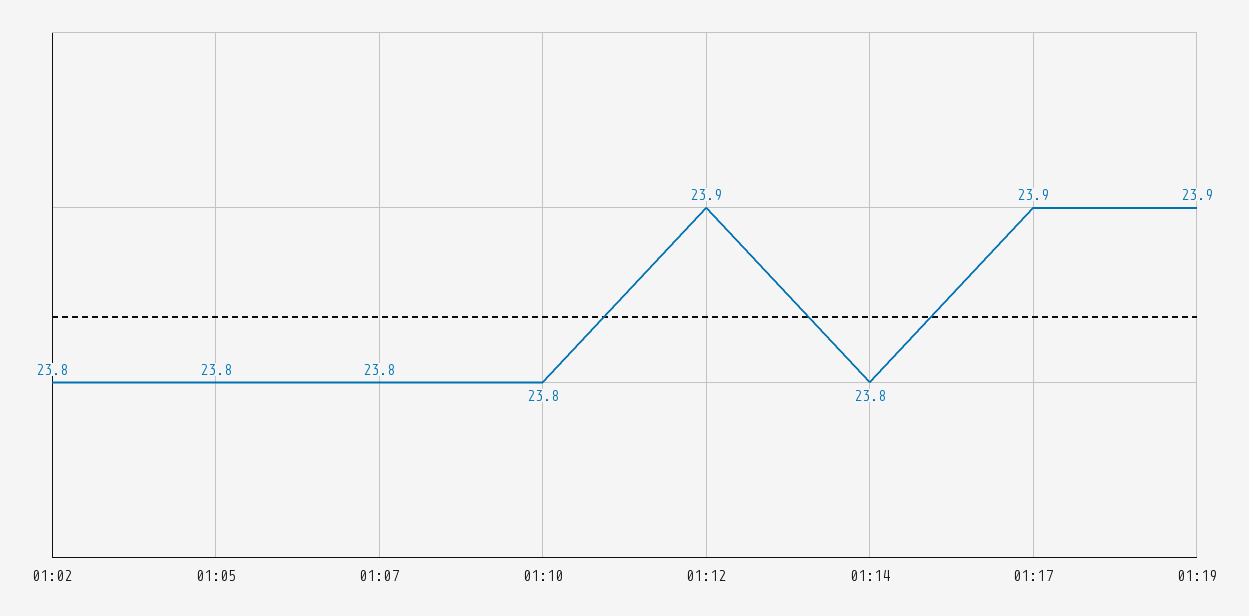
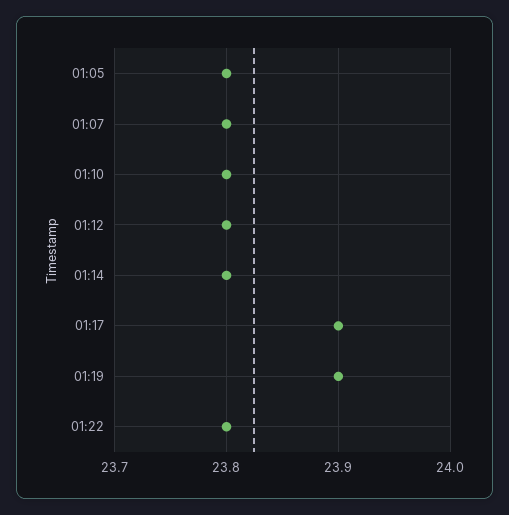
01:02: 23.8 -> none
01:12: 23.9 -> 23.8
01:22: none -> 23.8

